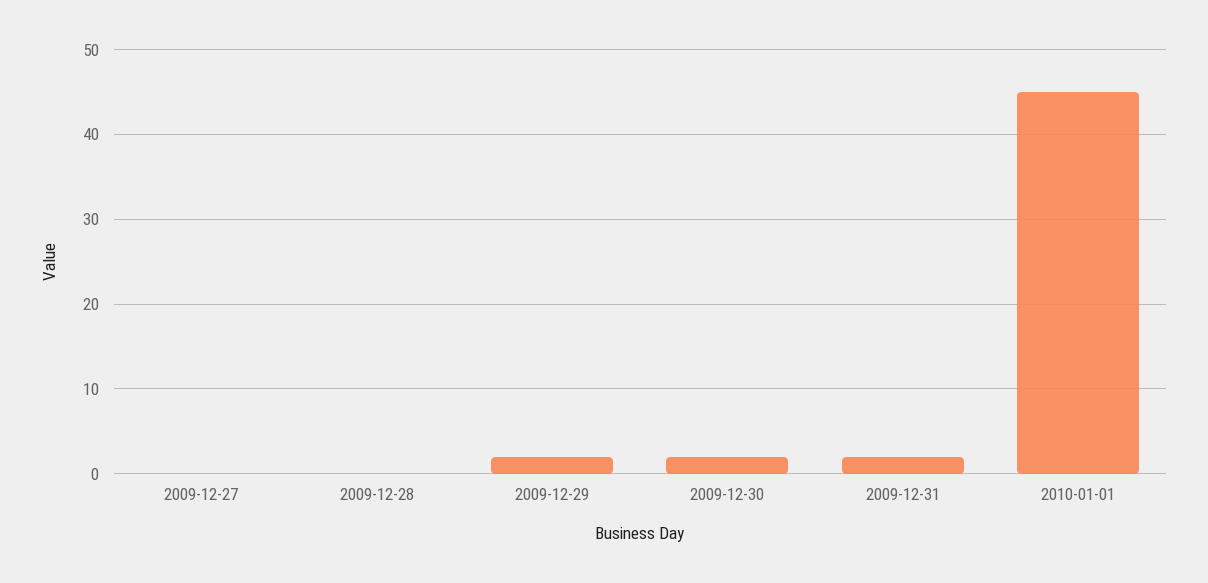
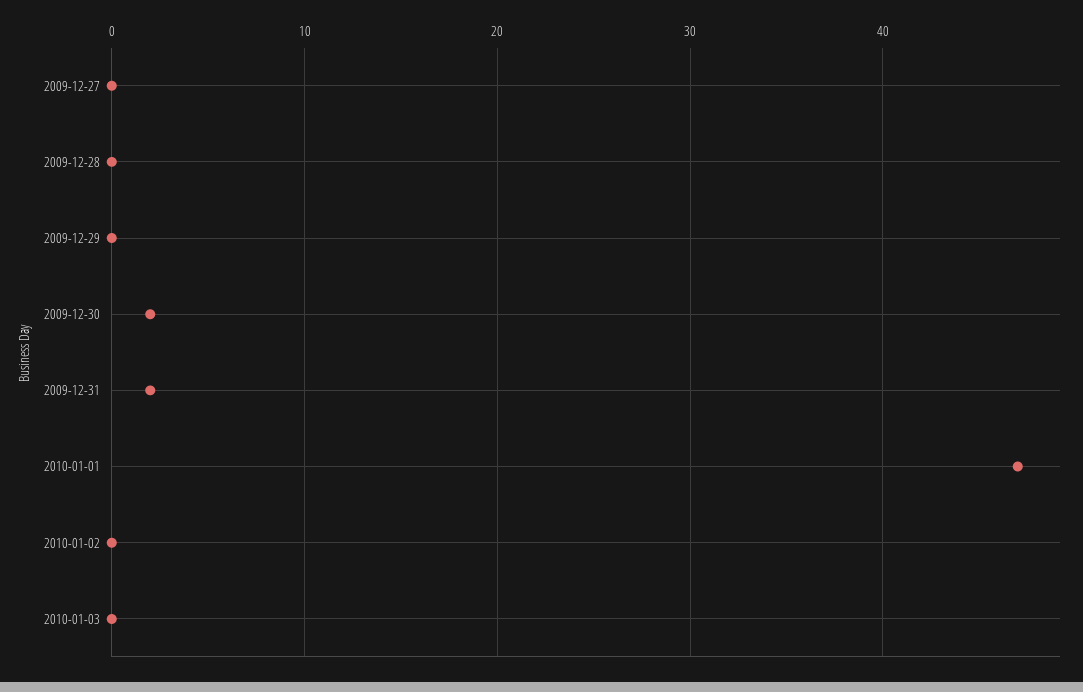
2009-12-29: 2 -> 0
2010-01-01: 45 -> 47
2010-01-02: none -> 0
2010-01-03: none -> 0

